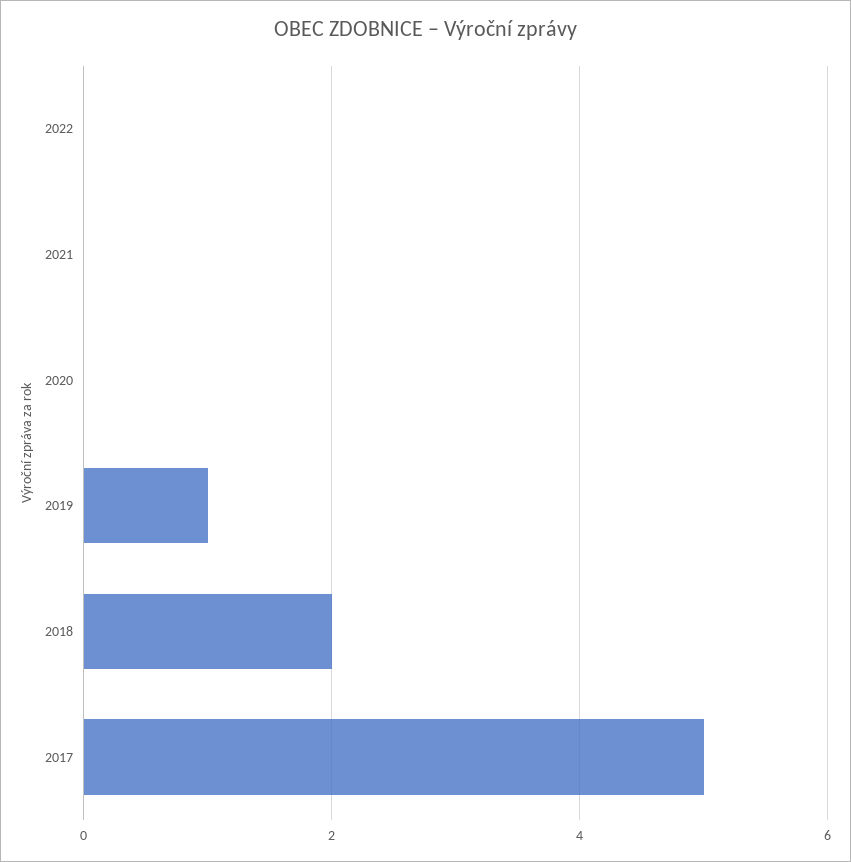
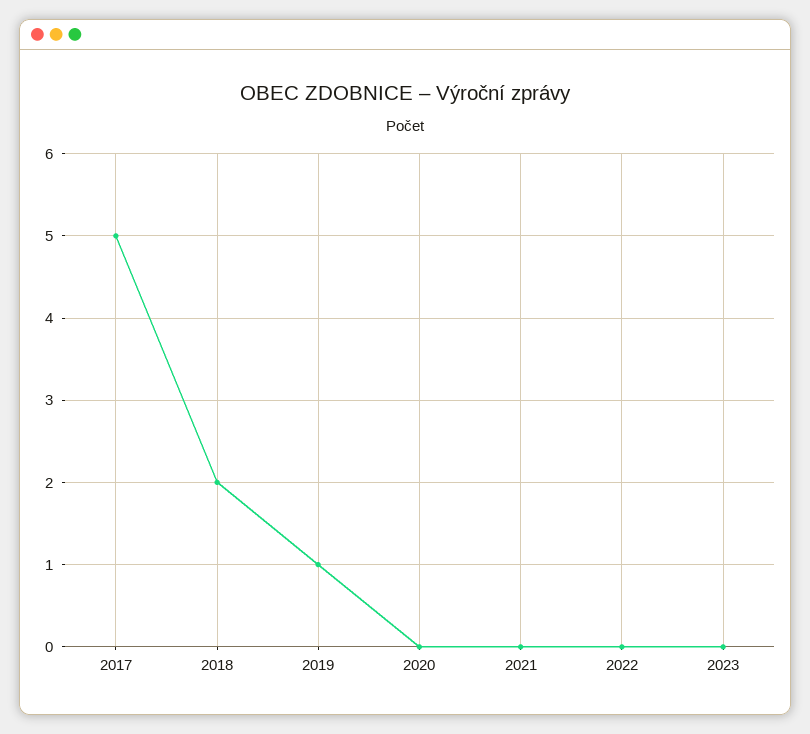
2023: none -> 0

